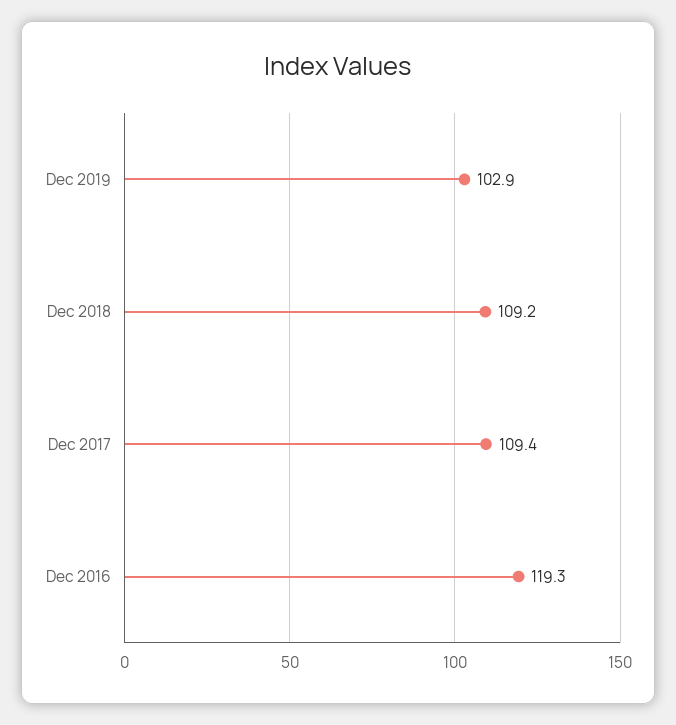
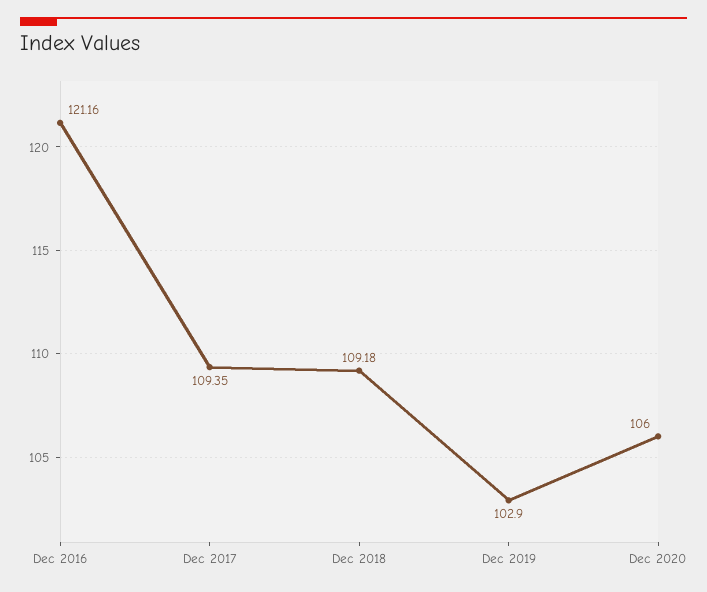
Dec 2016: 119.3 -> 121.16
Dec 2020: none -> 106

